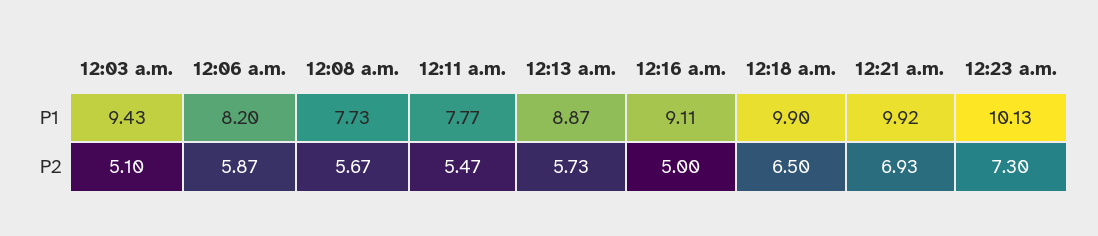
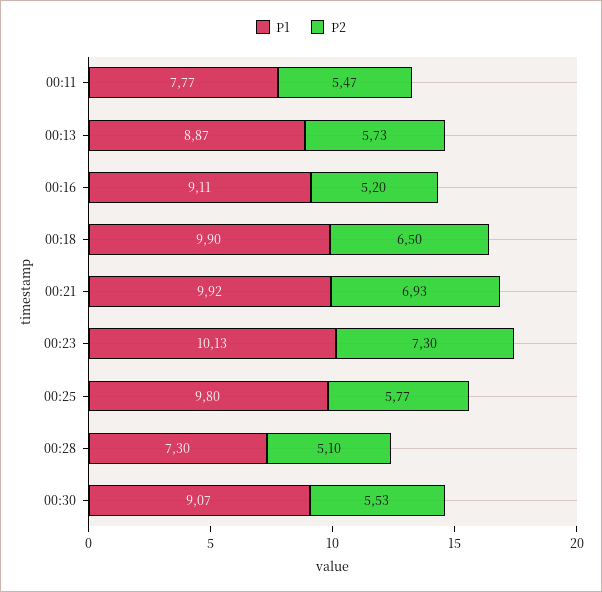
P1, 12:03 a.m.: 9.43 -> none
P1, 12:06 a.m.: 8.2 -> none
P1, 12:08 a.m.: 7.73 -> none
P2, 12:03 a.m.: 5.1 -> none
P2, 12:06 a.m.: 5.87 -> none
P2, 12:08 a.m.: 5.67 -> none
P2, 12:16 a.m.: 5 -> 5.2
P1, 00:25: none -> 9.8
P2, 00:25: none -> 5.77
P1, 00:28: none -> 7.3
P2, 00:28: none -> 5.1
P1, 00:30: none -> 9.07
P2, 00:30: none -> 5.53

